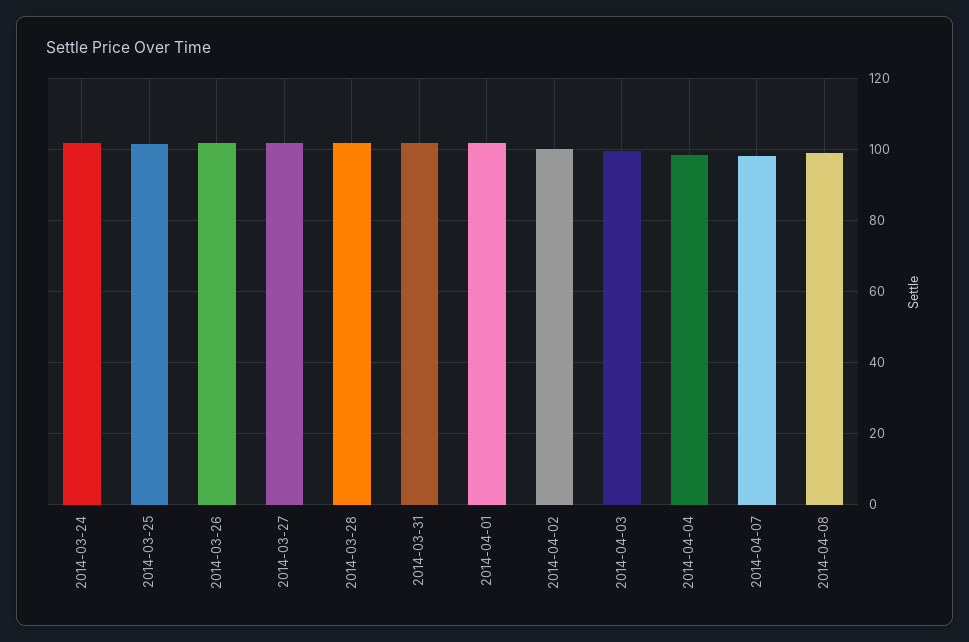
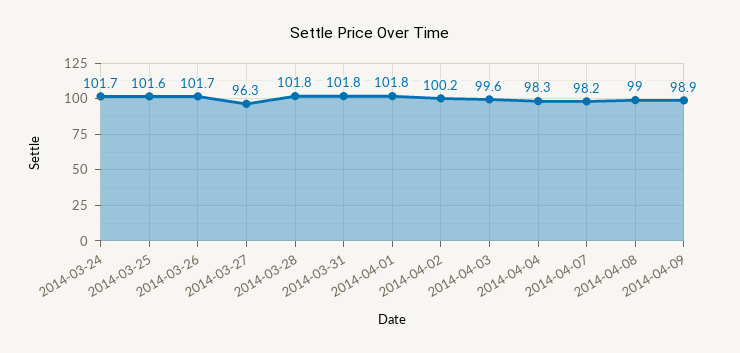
2014-03-27: 102 -> 96.3
2014-04-09: none -> 98.9

